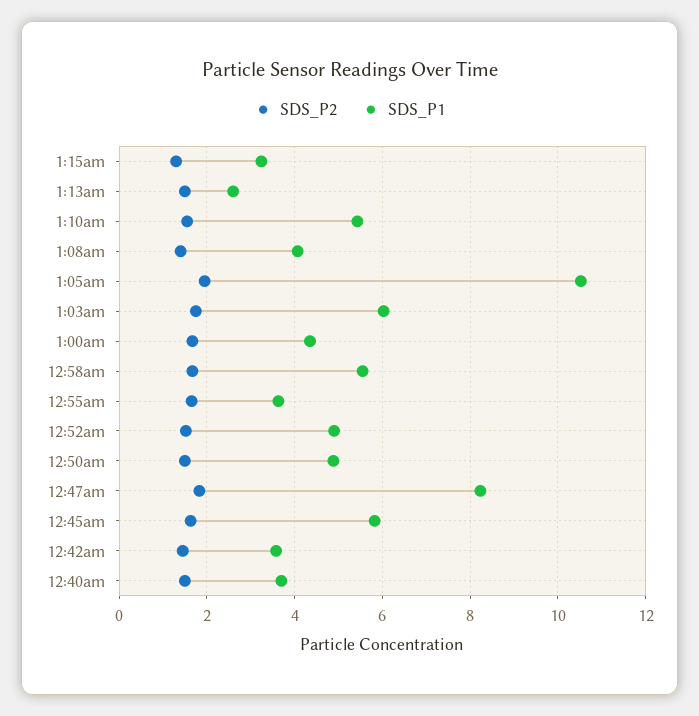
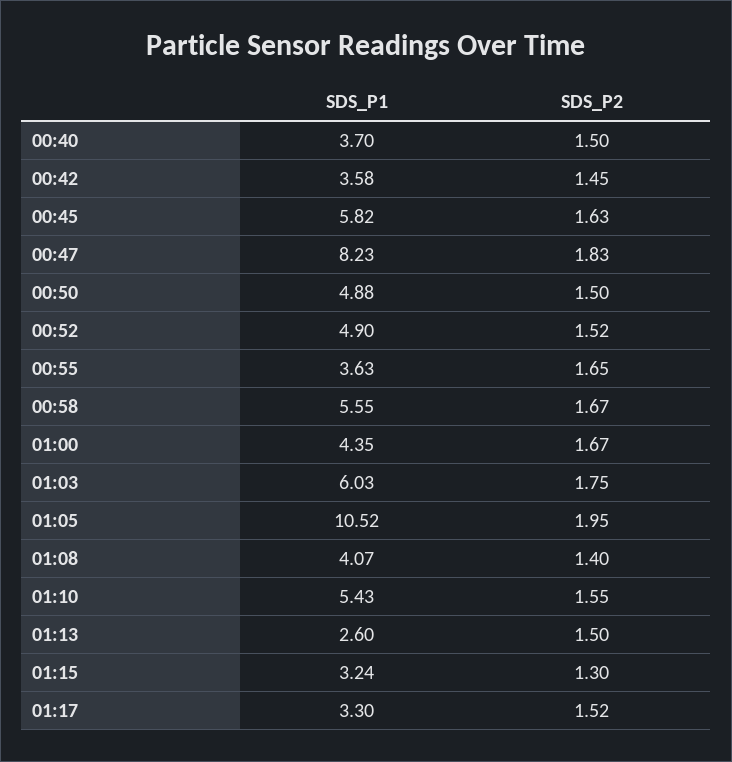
SDS_P1, 01:17: none -> 3.3
SDS_P2, 01:17: none -> 1.52

